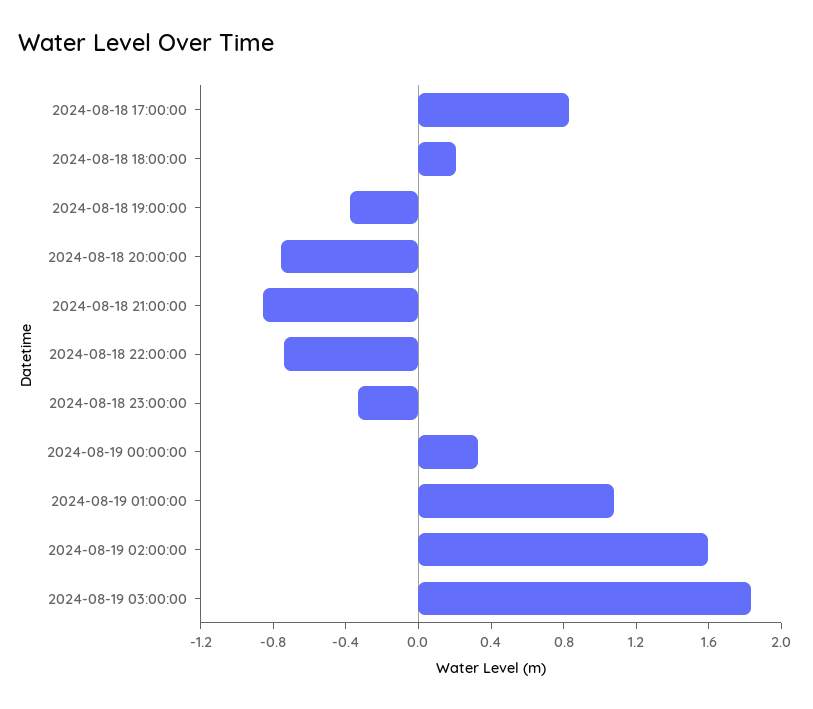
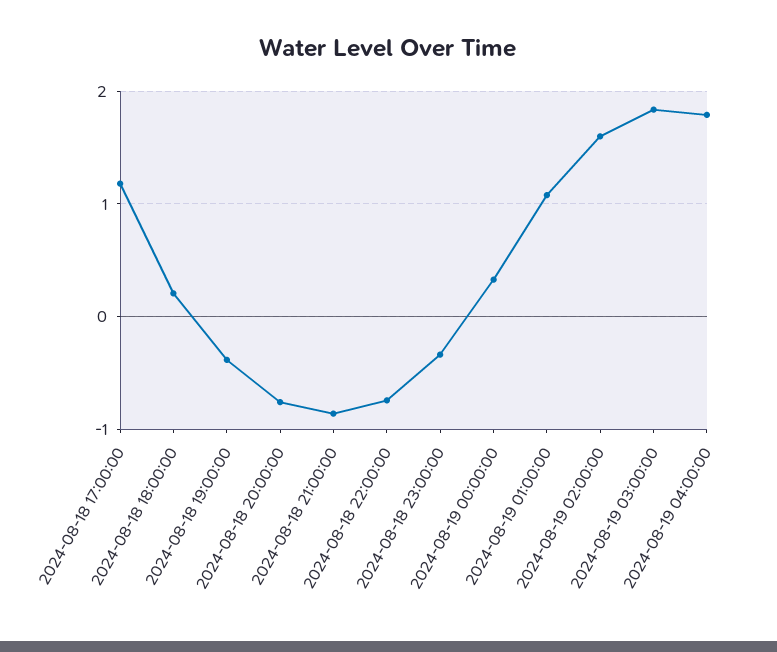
2024-08-18 17:00:00: 0.8 -> 1.2
2024-08-19 04:00:00: none -> 1.8

